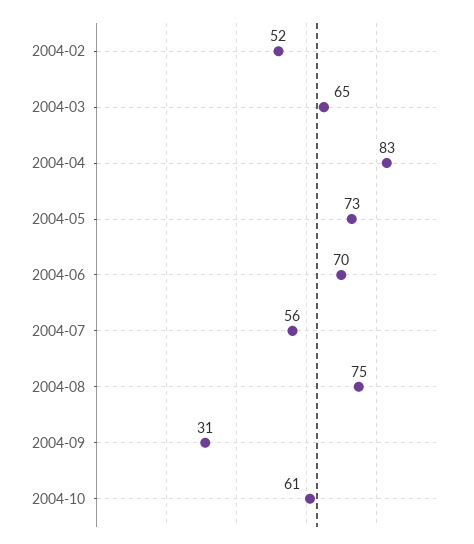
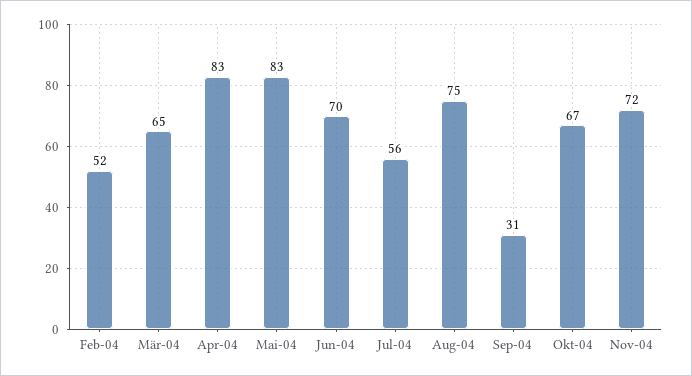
2004-05: 73 -> 83
2004-10: 61 -> 67
Nov-04: none -> 72

